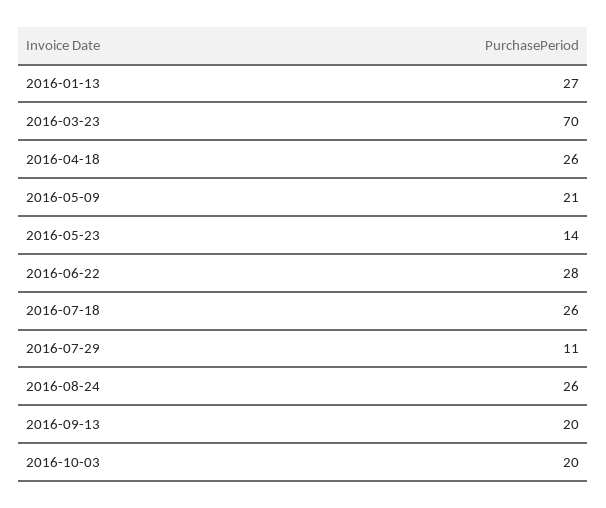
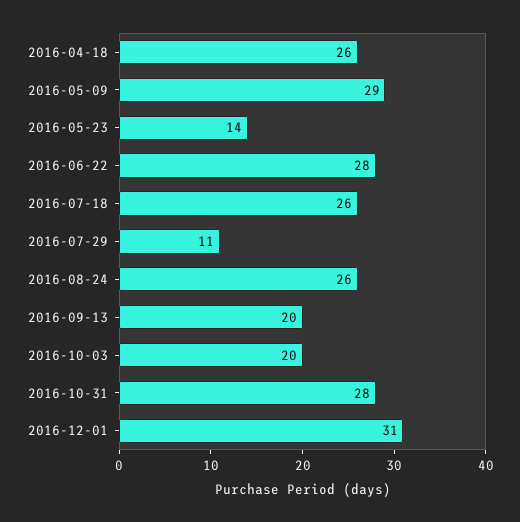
2016-01-13: 27 -> none
2016-03-23: 70 -> none
2016-05-09: 21 -> 29
2016-10-31: none -> 28
2016-12-01: none -> 31

